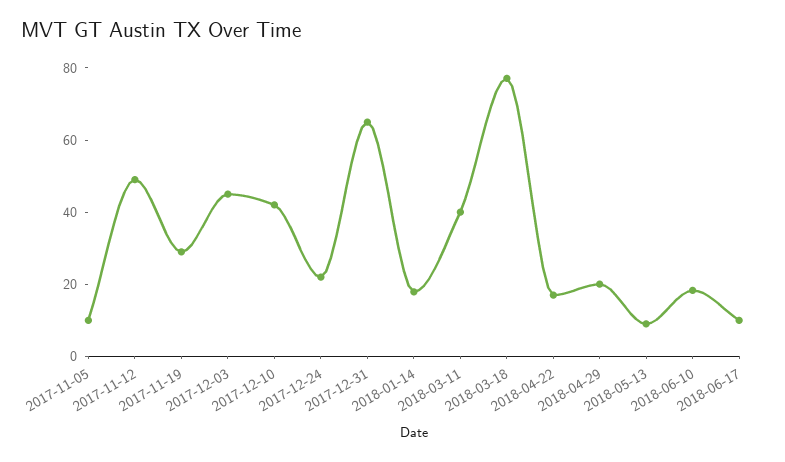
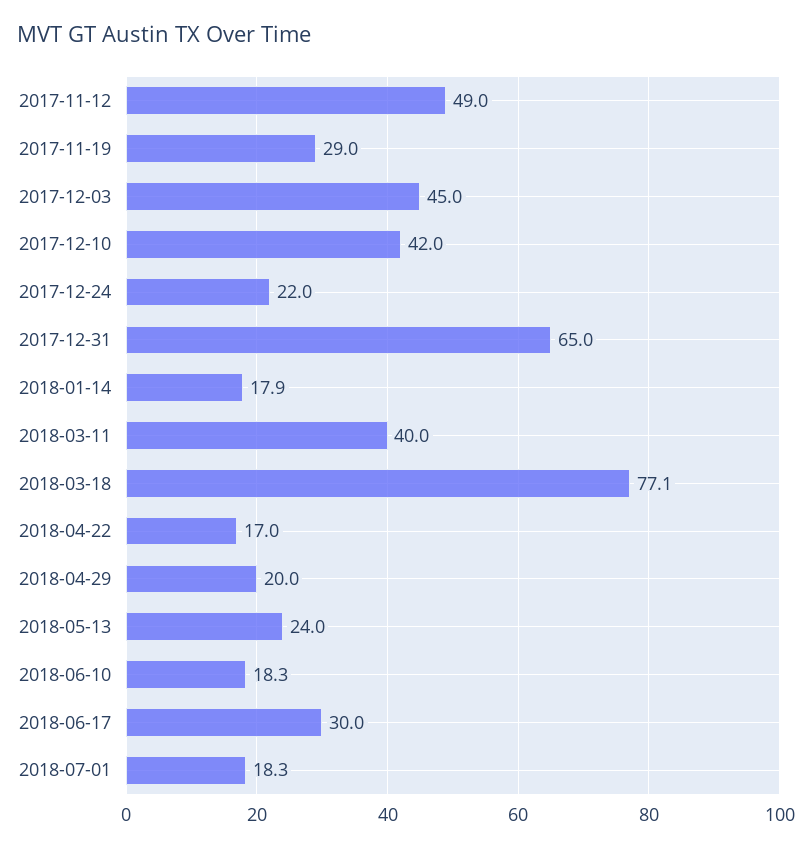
2017-11-05: 10 -> none
2018-05-13: 10 -> 24
2018-06-17: 10 -> 30
2018-07-01: none -> 18.3

